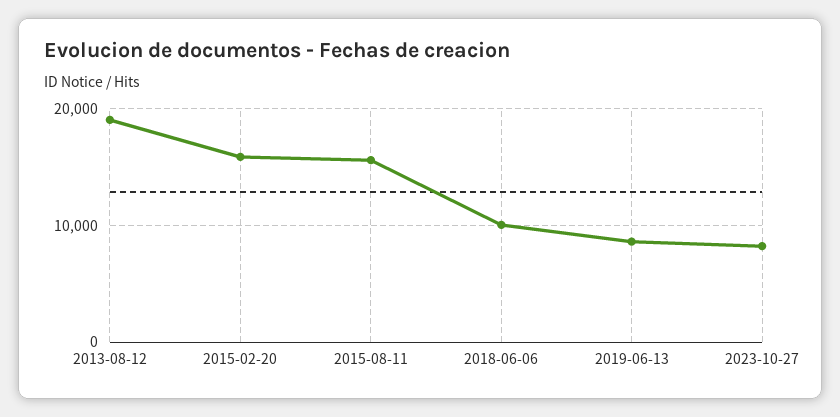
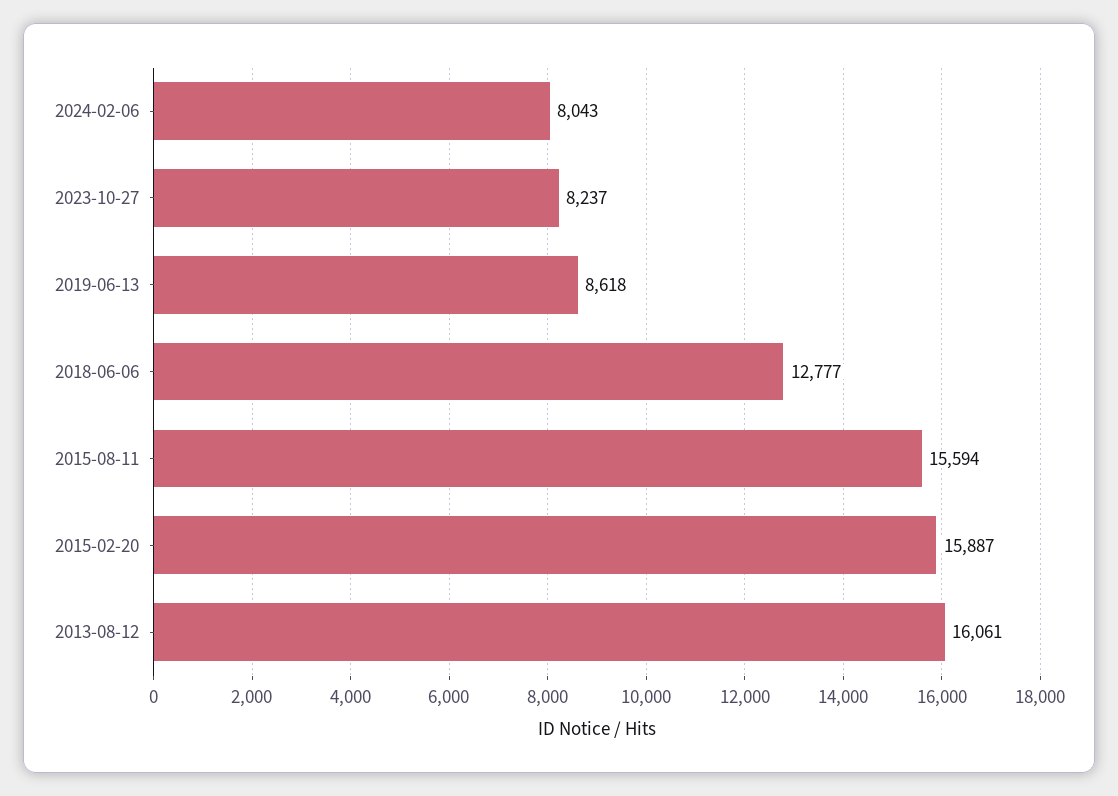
2013-08-12: 19000 -> 16061
2018-06-06: 10000 -> 12777
2024-02-06: none -> 8043

